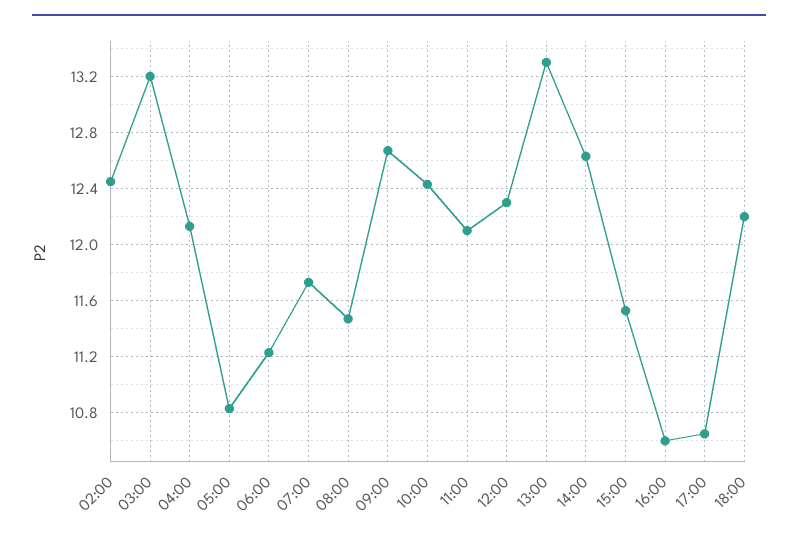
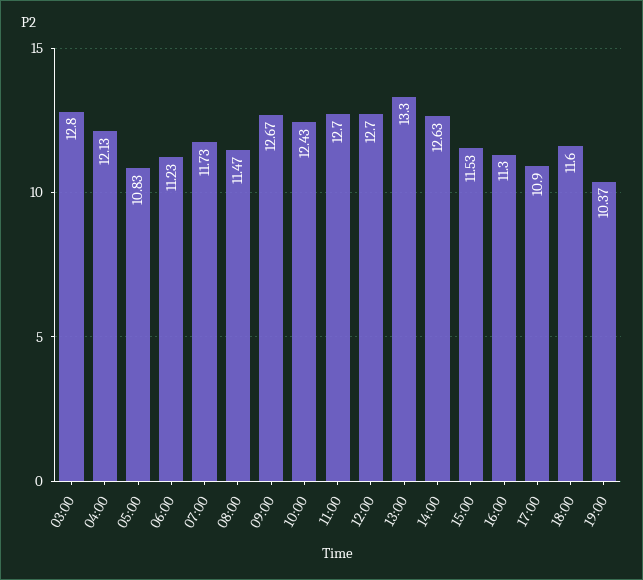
02:00: 12.45 -> none
03:00: 13.2 -> 12.8
11:00: 12.1 -> 12.7
12:00: 12.3 -> 12.7
16:00: 10.6 -> 11.3
17:00: 10.65 -> 10.9
18:00: 12.2 -> 11.6
19:00: none -> 10.37

